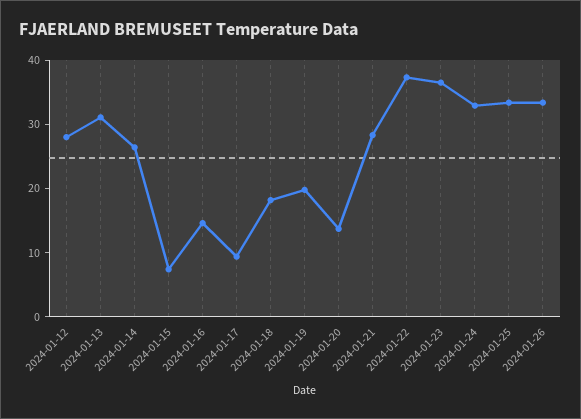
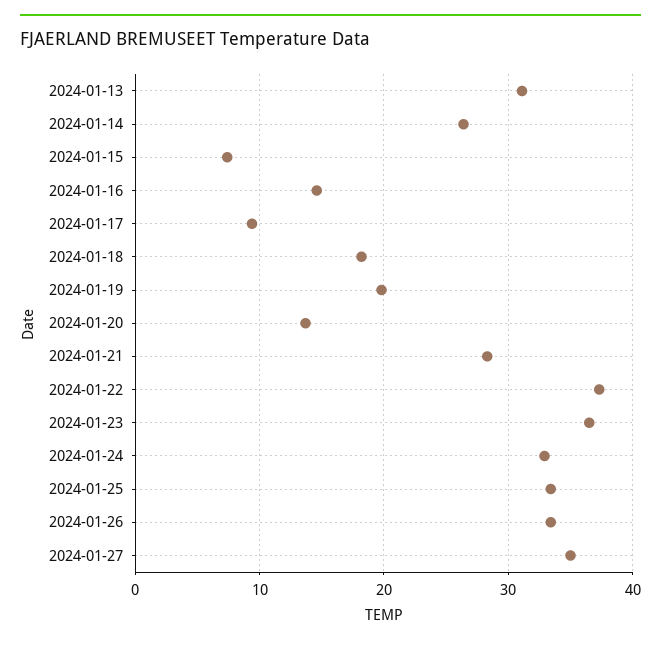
2024-01-12: 28 -> none
2024-01-27: none -> 35

